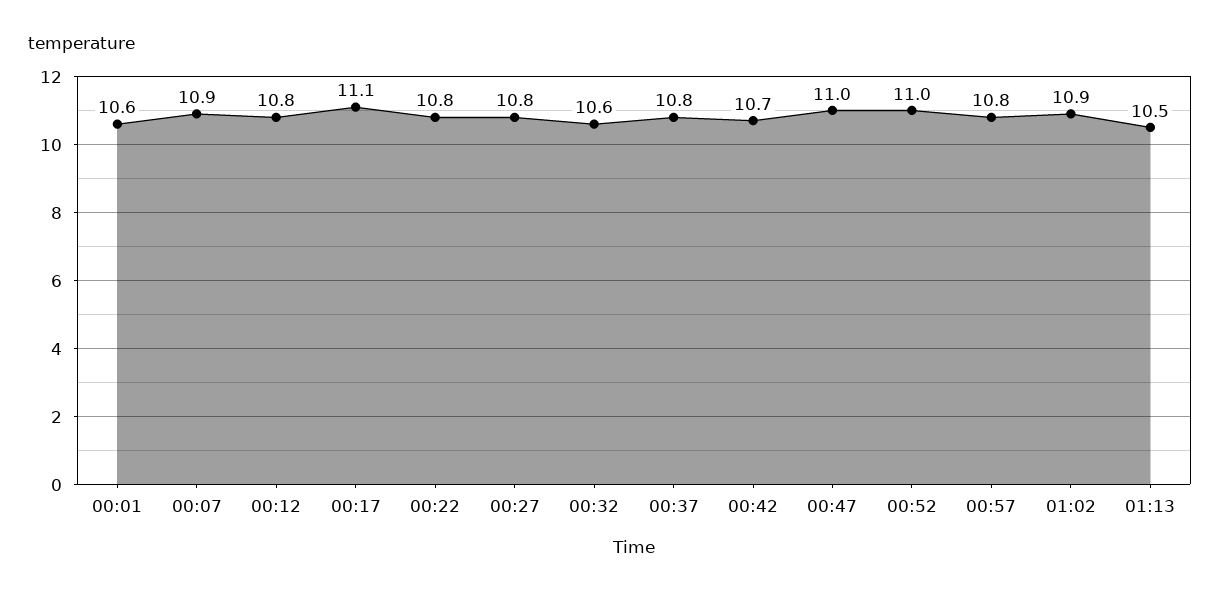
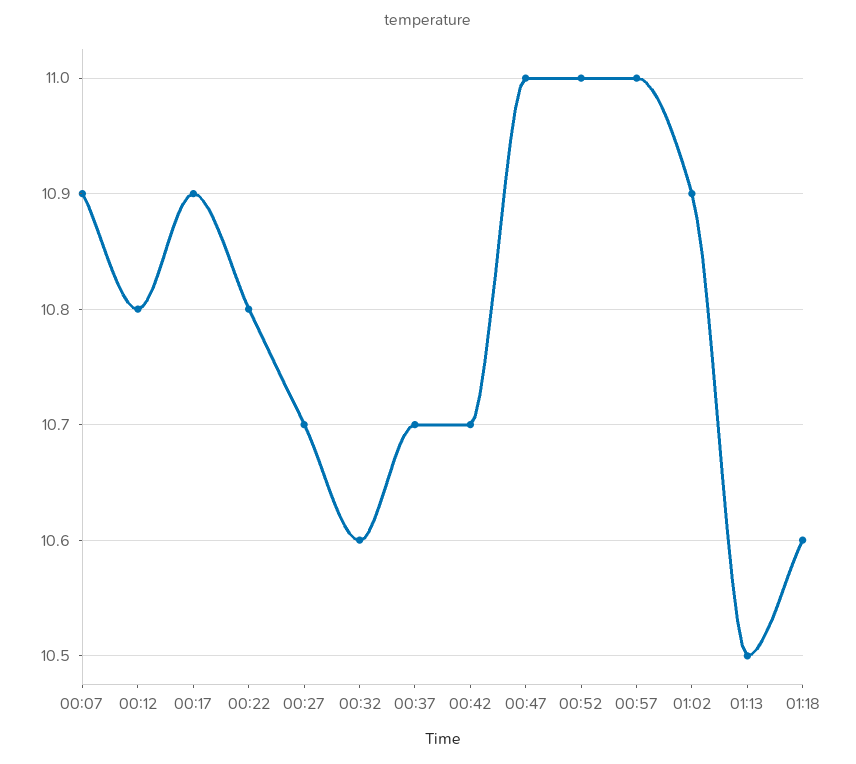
00:01: 10.6 -> none
00:17: 11.1 -> 10.9
00:27: 10.8 -> 10.7
00:37: 10.8 -> 10.7
00:57: 10.8 -> 11
01:18: none -> 10.6

